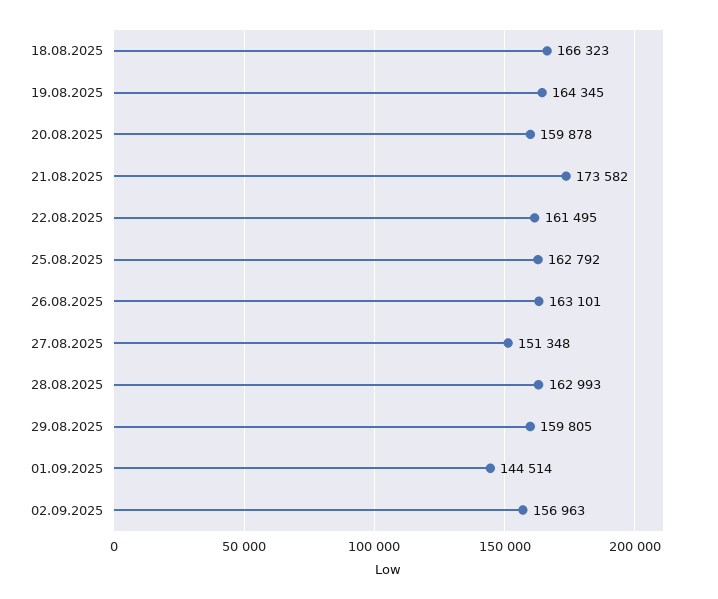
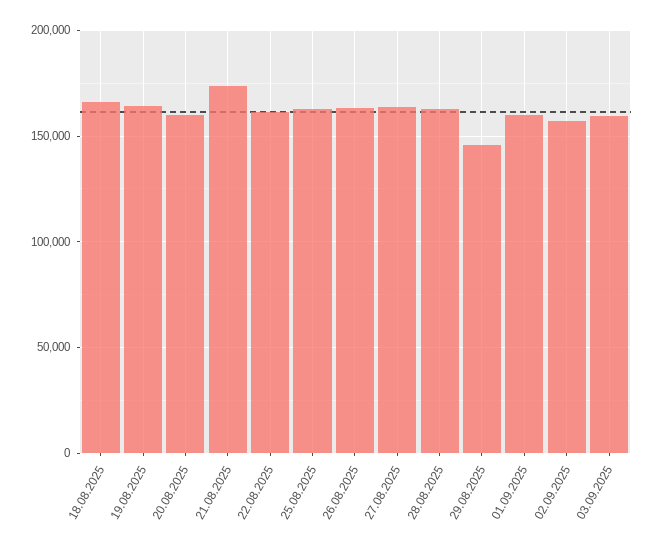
27.08.2025: 151348 -> 165000
29.08.2025: 159805 -> 145000
01.09.2025: 144514 -> 160000
03.09.2025: none -> 160000

